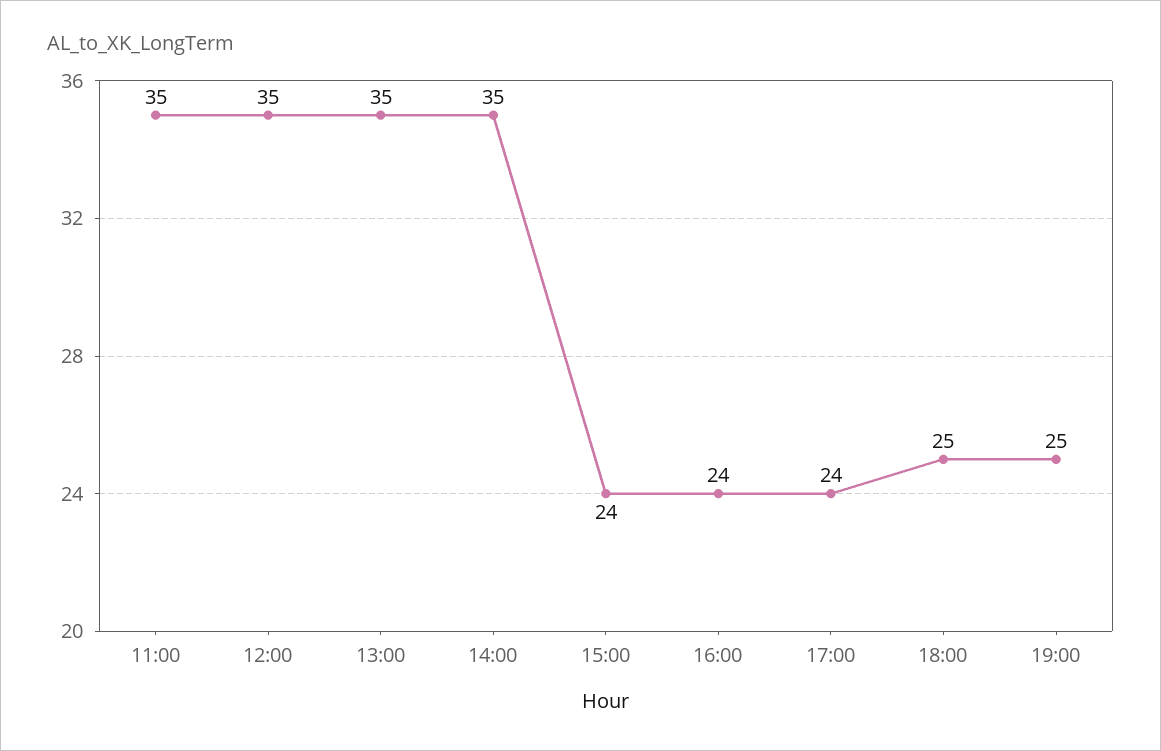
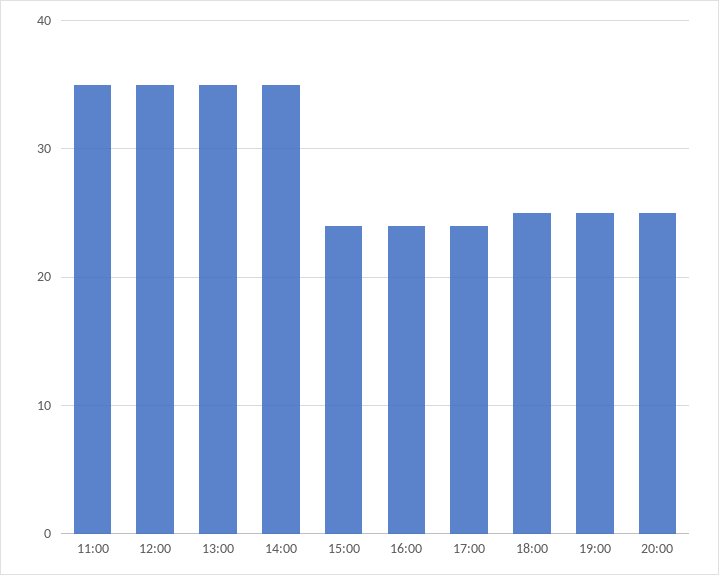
20:00: none -> 25

